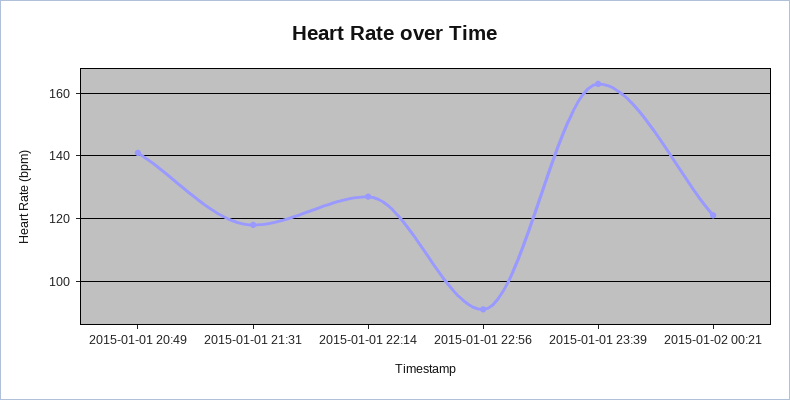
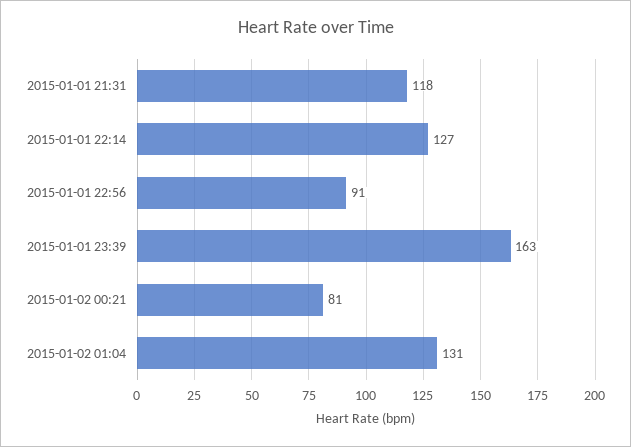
2015-01-01 20:49: 140 -> none
2015-01-02 00:21: 120 -> 81
2015-01-02 01:04: none -> 131

